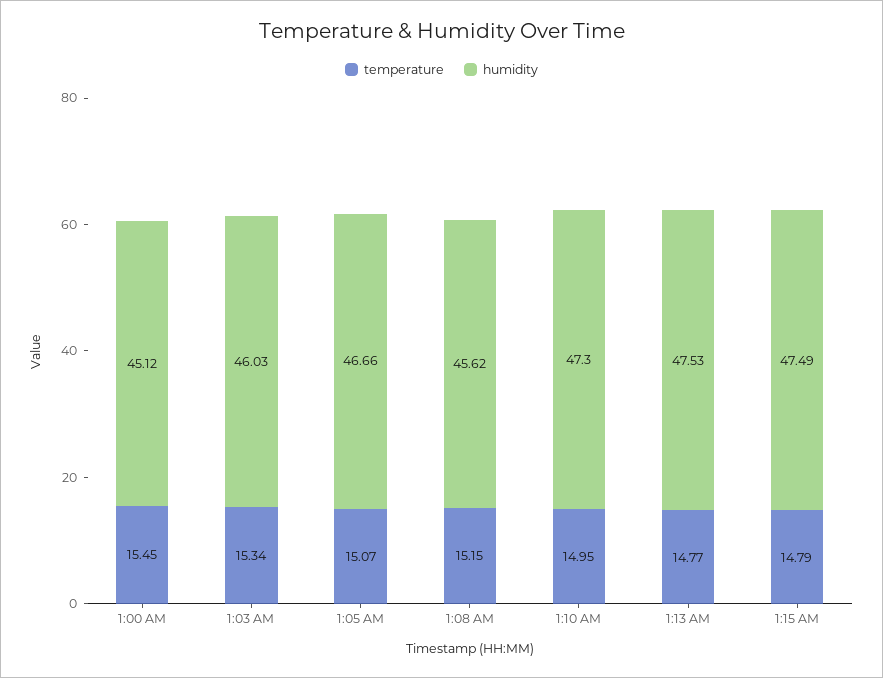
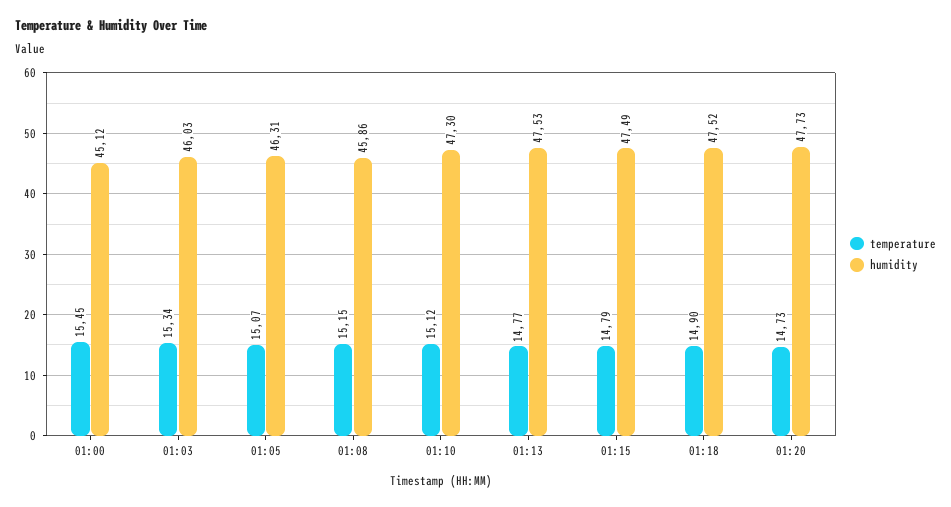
humidity, 1:05 AM: 46.66 -> 46.31
humidity, 1:08 AM: 45.62 -> 45.86
temperature, 1:10 AM: 14.95 -> 15.12
temperature, 01:18: none -> 14.9
humidity, 01:18: none -> 47.52
temperature, 01:20: none -> 14.73
humidity, 01:20: none -> 47.73

